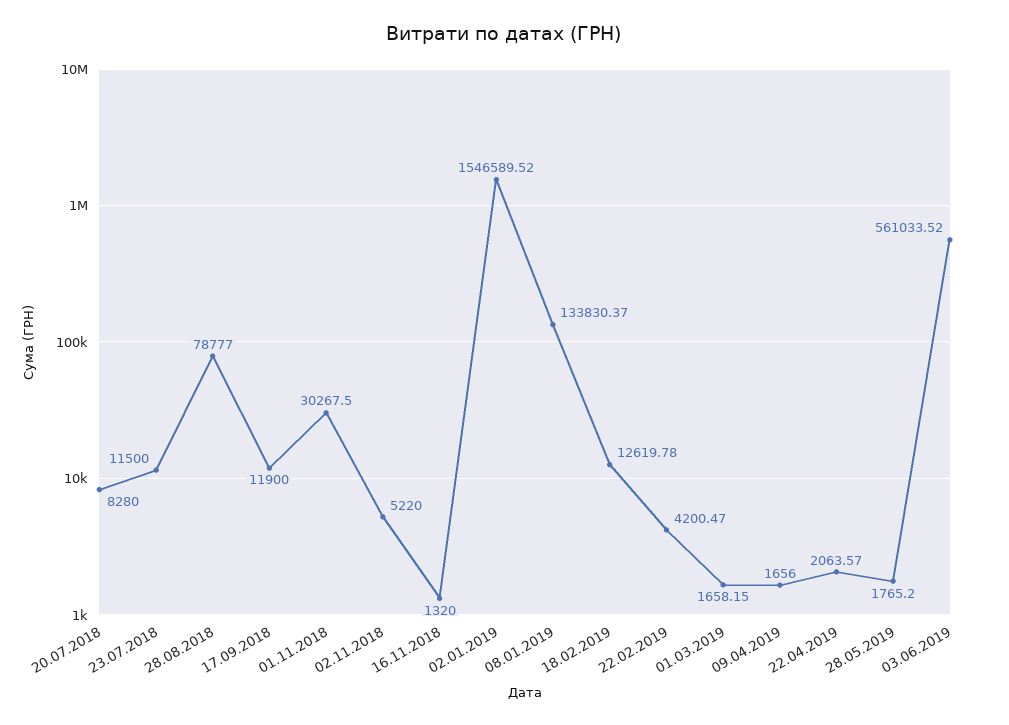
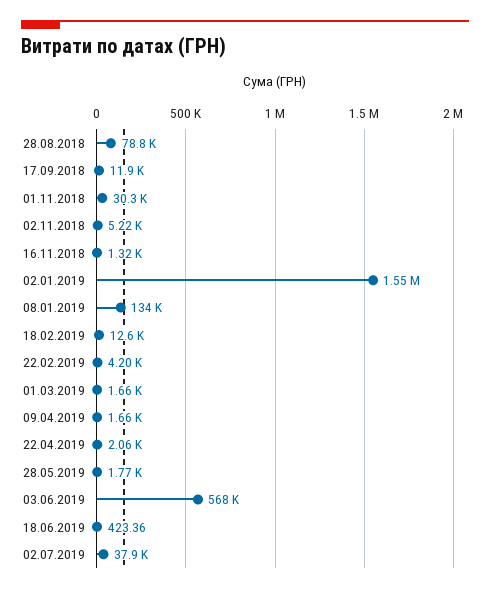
20.07.2018: 8280 -> none
23.07.2018: 11500 -> none
03.06.2019: 561033.52 -> 568000
18.06.2019: none -> 423.36
02.07.2019: none -> 37900

